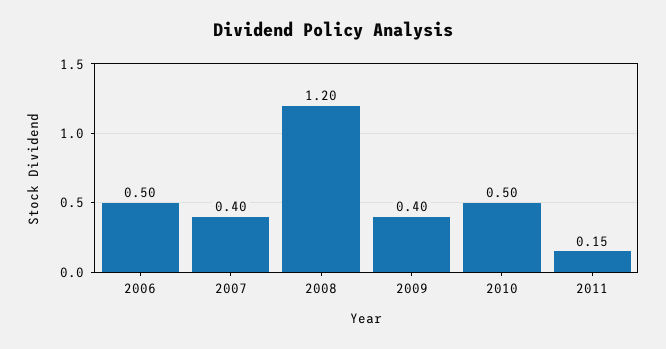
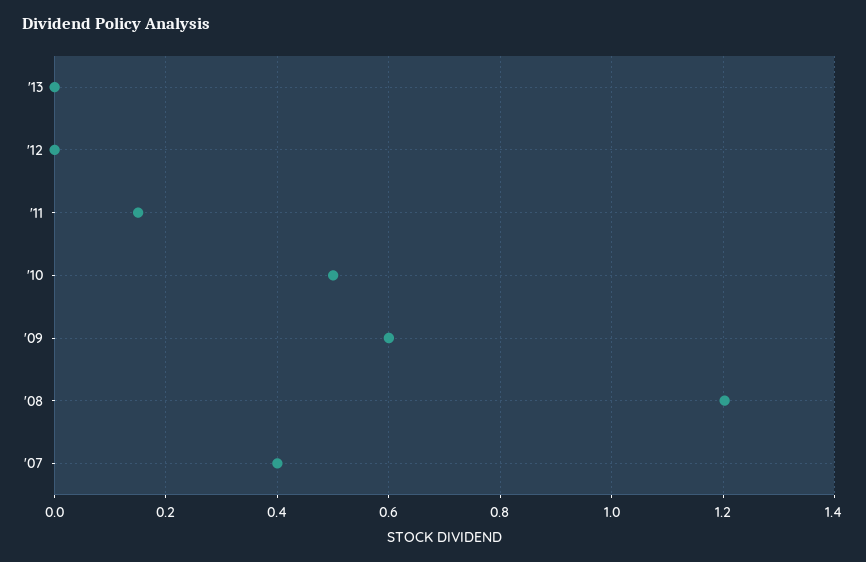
2006: 0.5 -> none
2009: 0.4 -> 0.6
'13: none -> 0
'12: none -> 0

